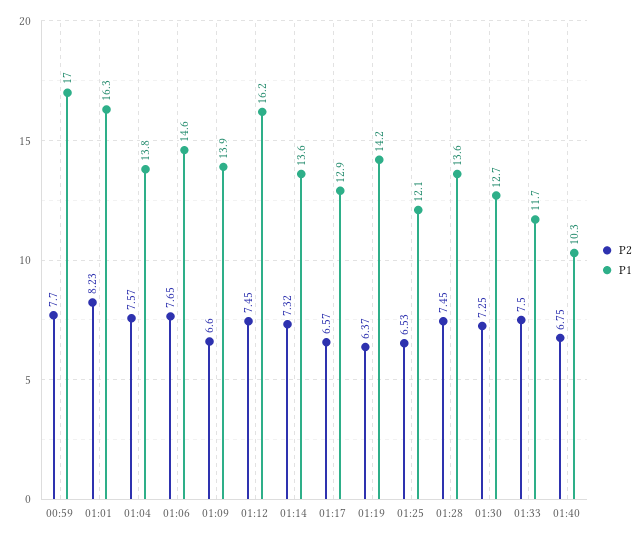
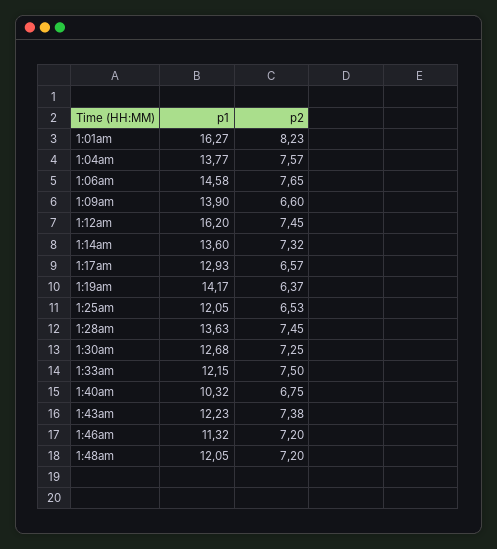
P2, 00:59: 7.7 -> none
P1, 00:59: 17 -> none
P1, 01:33: 11.7 -> 12.15
P1, 1:43am: none -> 12.23
P2, 1:43am: none -> 7.38
P1, 1:46am: none -> 11.32
P2, 1:46am: none -> 7.2
P1, 1:48am: none -> 12.05
P2, 1:48am: none -> 7.2

